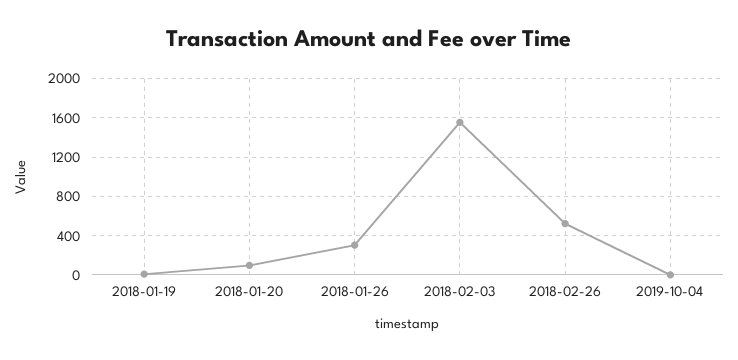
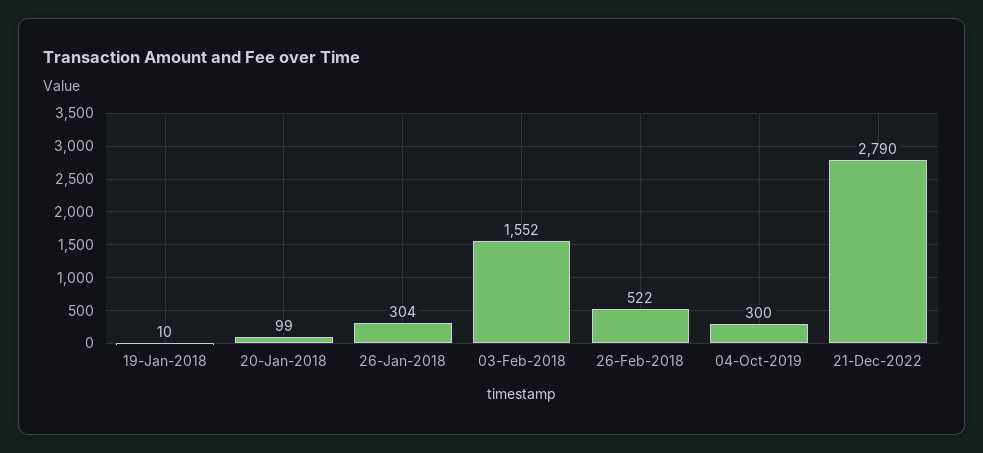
2019-10-04: 0 -> 300
21-Dec-2022: none -> 2790

